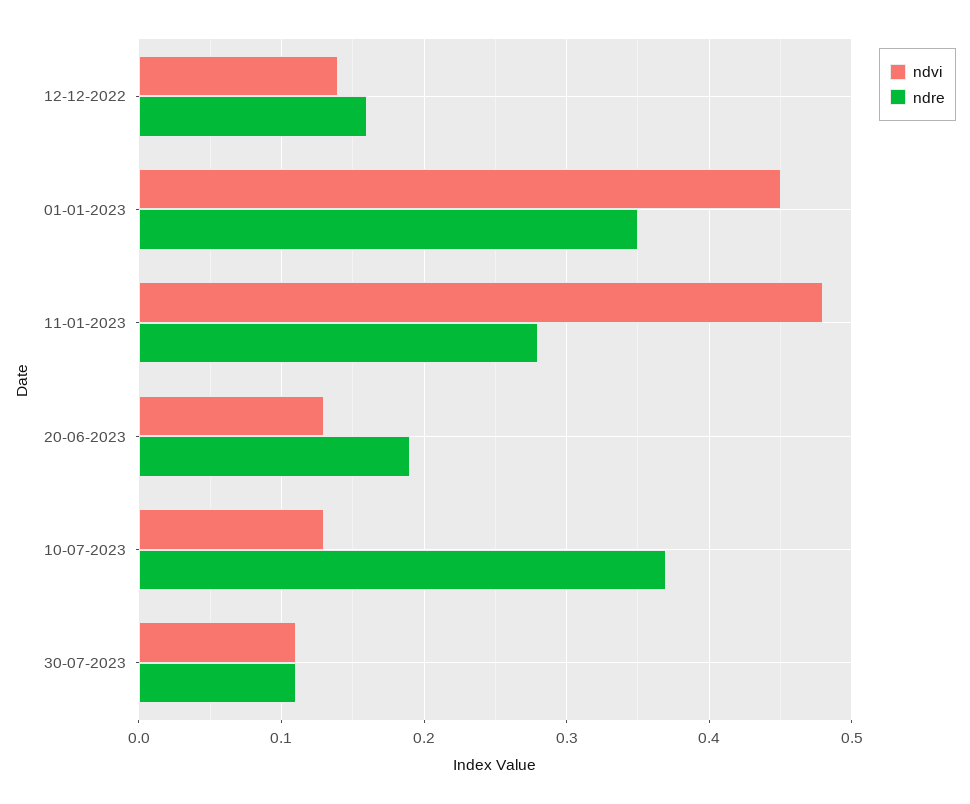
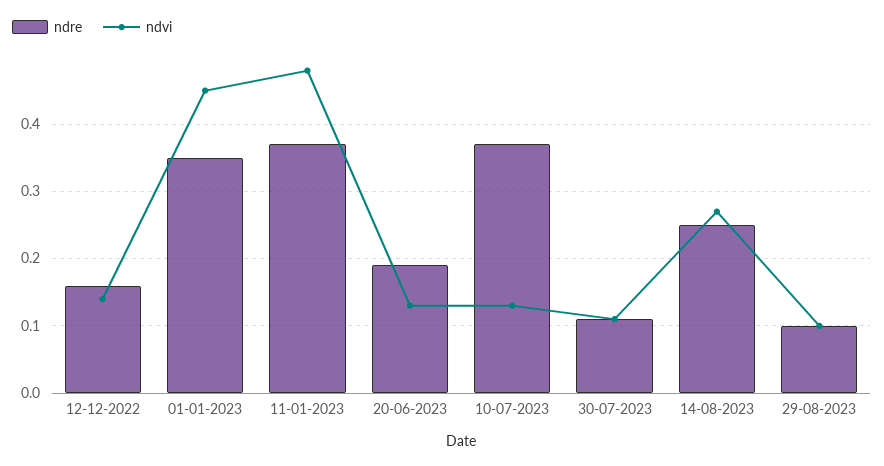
ndre, 11-01-2023: 0.28 -> 0.37
ndre, 14-08-2023: none -> 0.25
ndvi, 14-08-2023: none -> 0.27
ndre, 29-08-2023: none -> 0.1
ndvi, 29-08-2023: none -> 0.1

